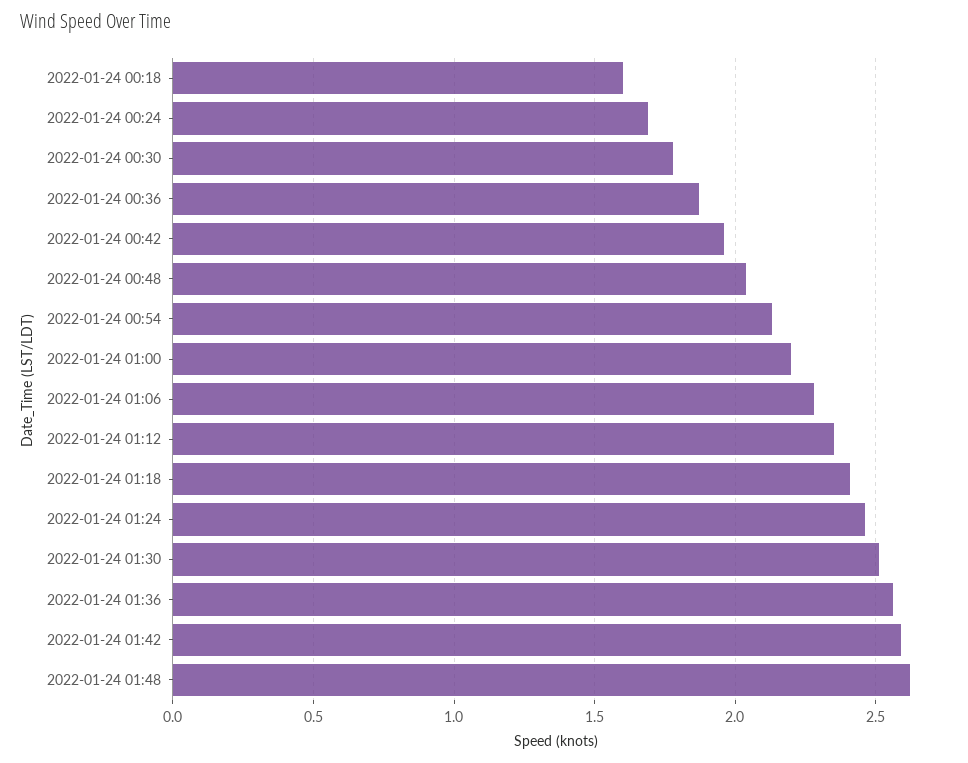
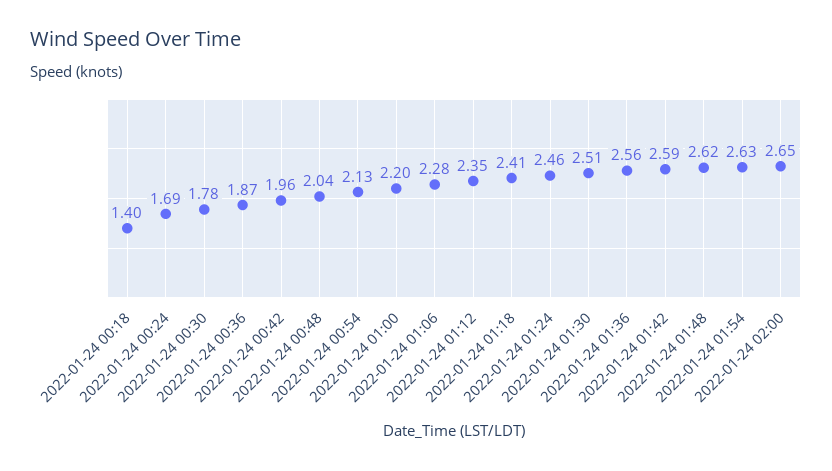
2022-01-24 00:18: 1.6 -> 1.4
2022-01-24 01:54: none -> 2.63
2022-01-24 02:00: none -> 2.65

